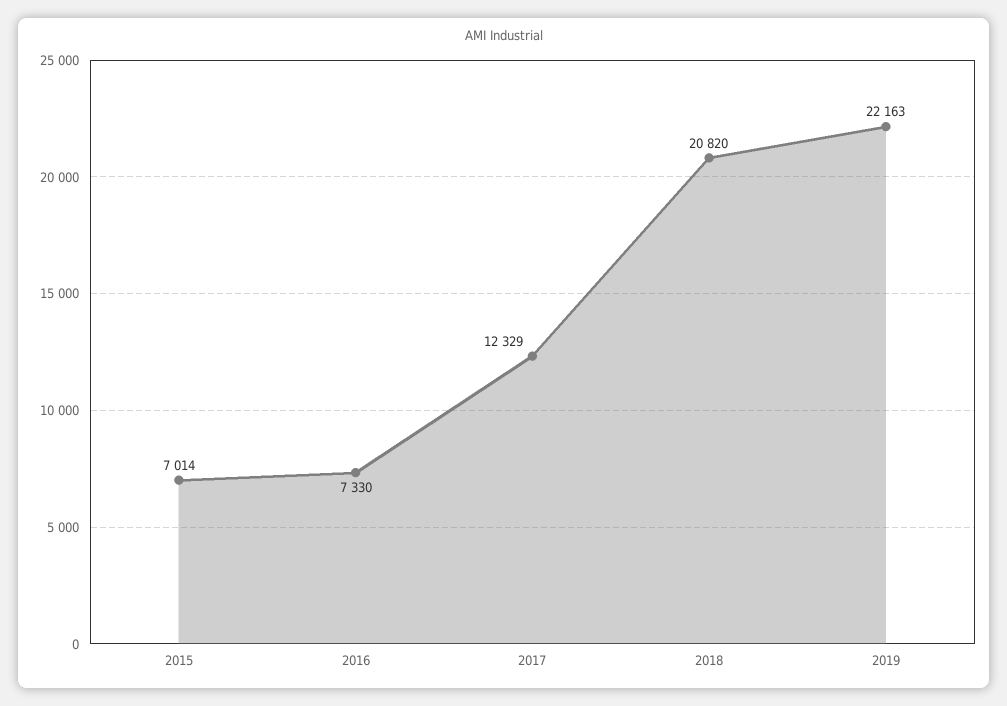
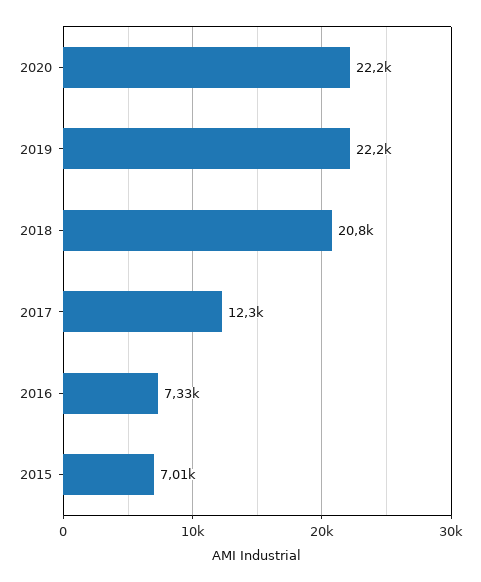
2020: none -> 22200

